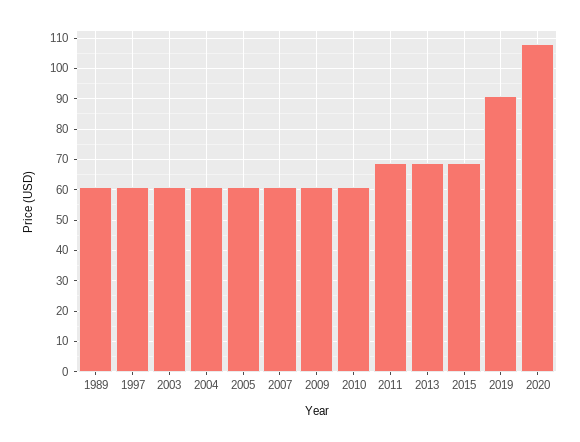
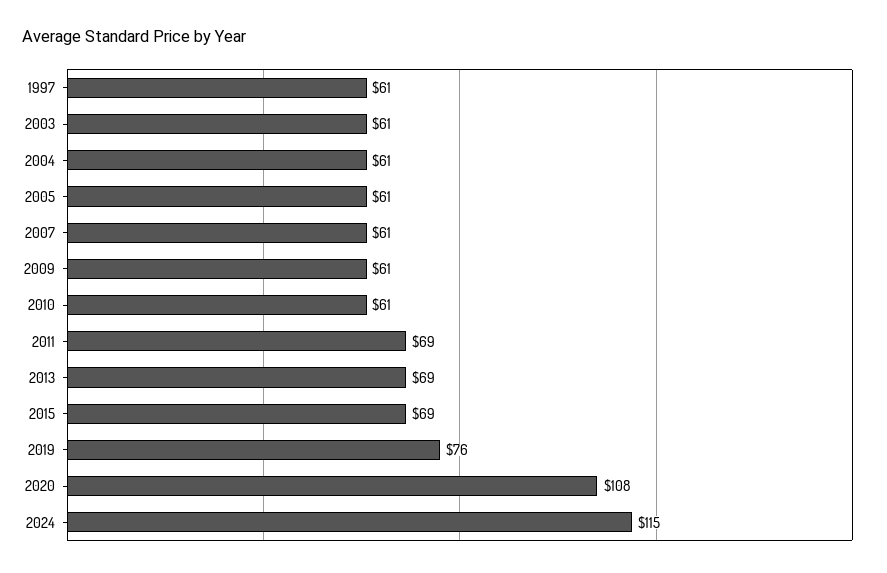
1989: 60 -> none
2019: 90 -> 76
2024: none -> 115

